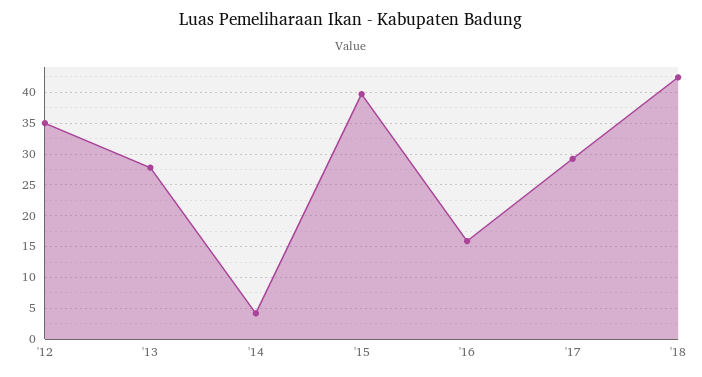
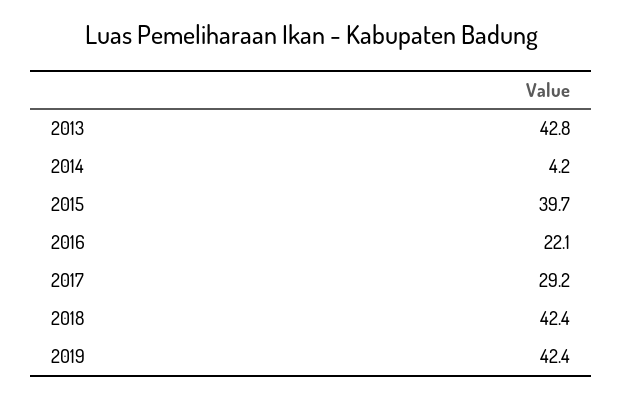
'12: 35 -> none
'13: 28 -> 42.8
'16: 16 -> 22.1
2019: none -> 42.4

